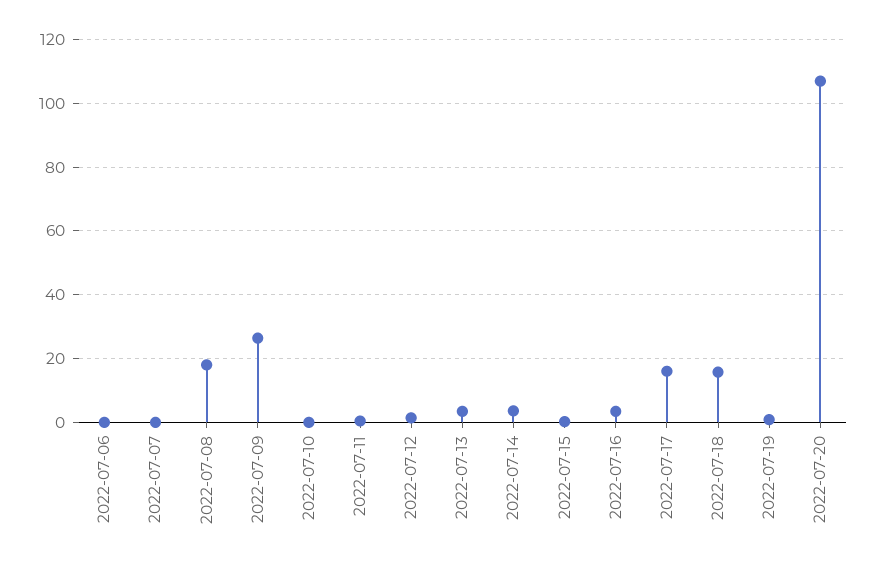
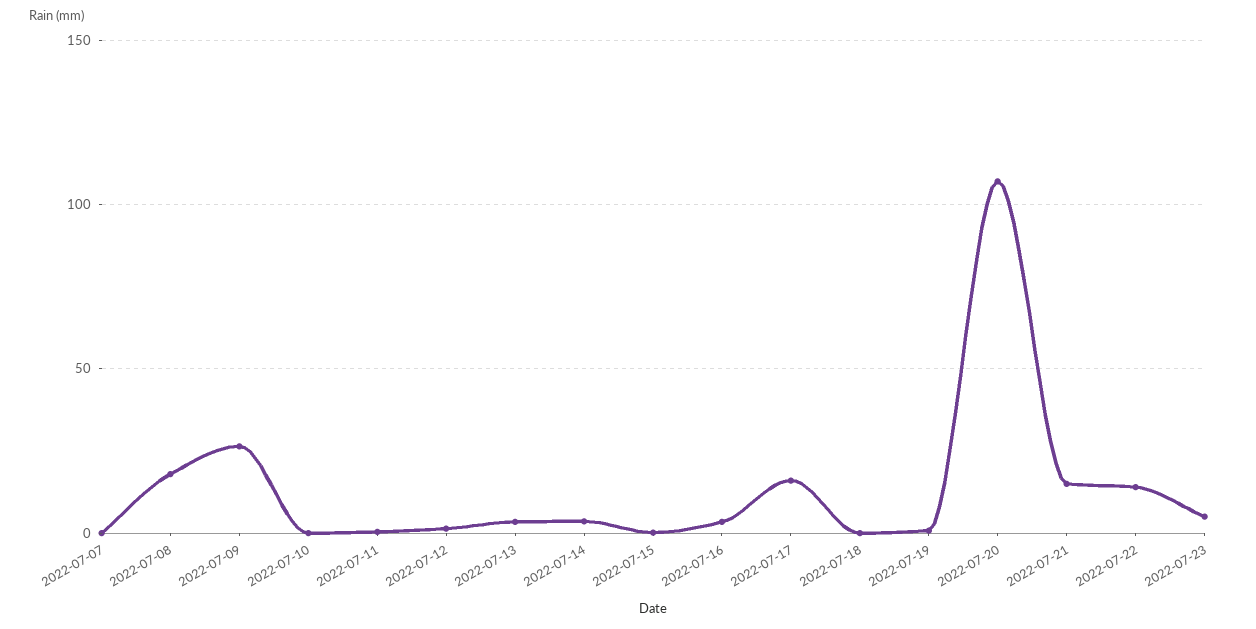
2022-07-06: 0 -> none
2022-07-18: 16 -> 0
2022-07-21: none -> 15
2022-07-22: none -> 15
2022-07-23: none -> 5

